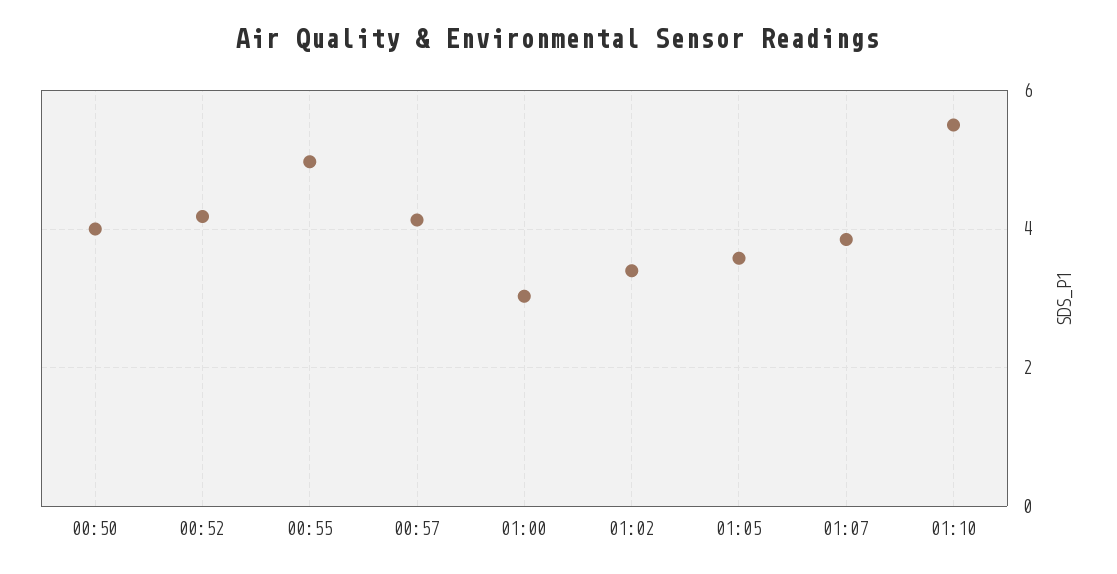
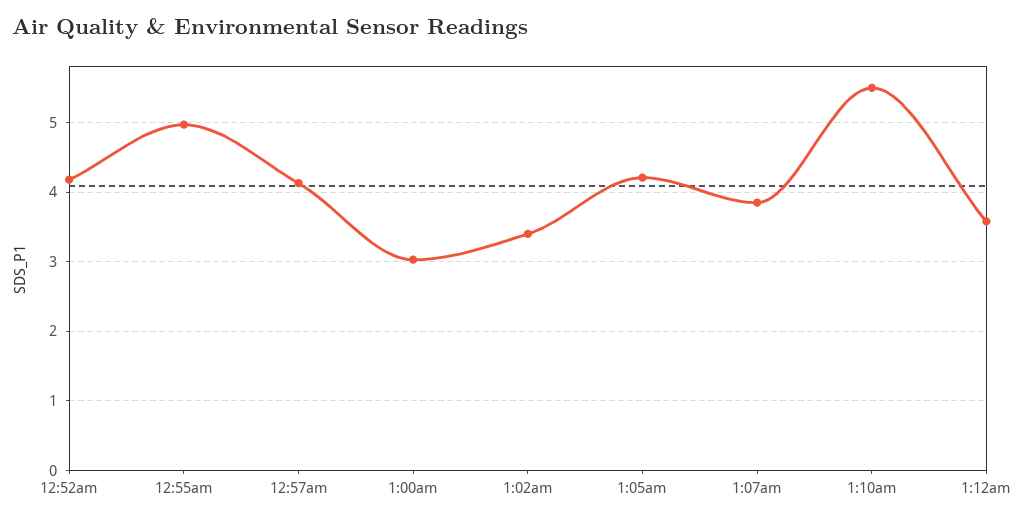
00:50: 4 -> none
01:05: 3.6 -> 4.2
1:12am: none -> 3.6

